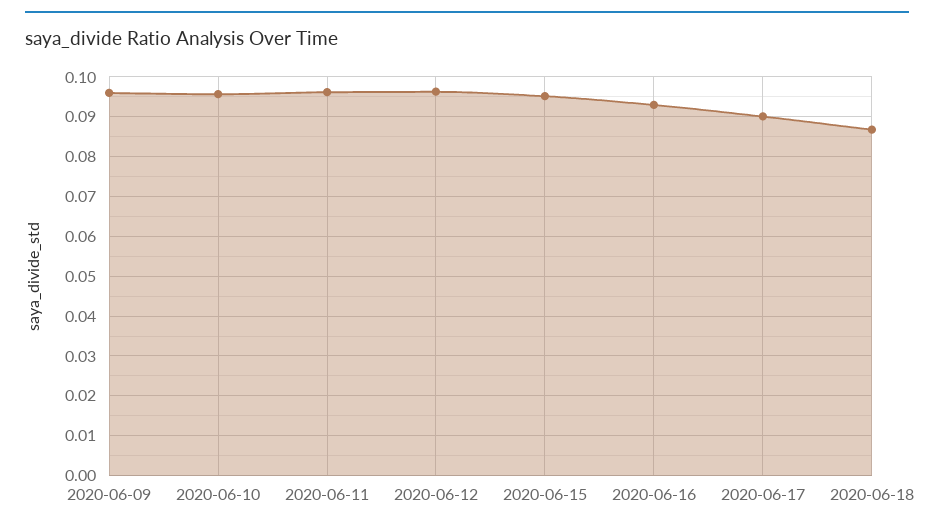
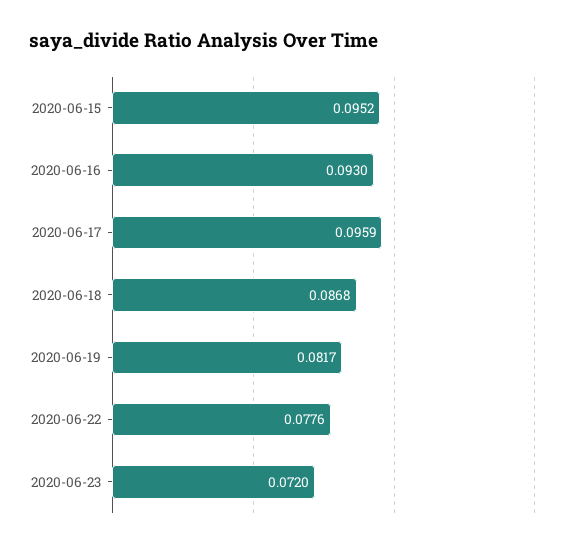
2020-06-09: 0.096 -> none
2020-06-10: 0.096 -> none
2020-06-11: 0.096 -> none
2020-06-12: 0.096 -> none
2020-06-17: 0.09 -> 0.0959
2020-06-19: none -> 0.0817
2020-06-22: none -> 0.0776
2020-06-23: none -> 0.072

